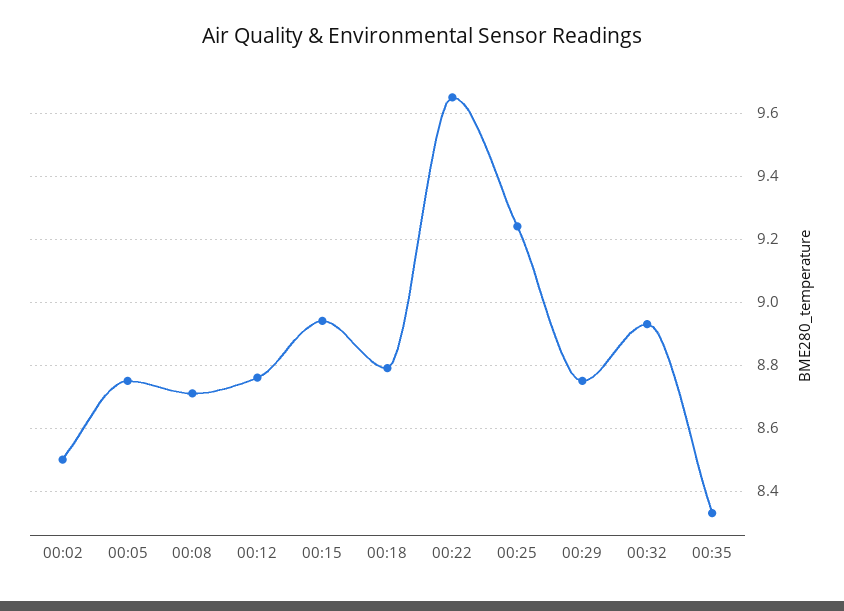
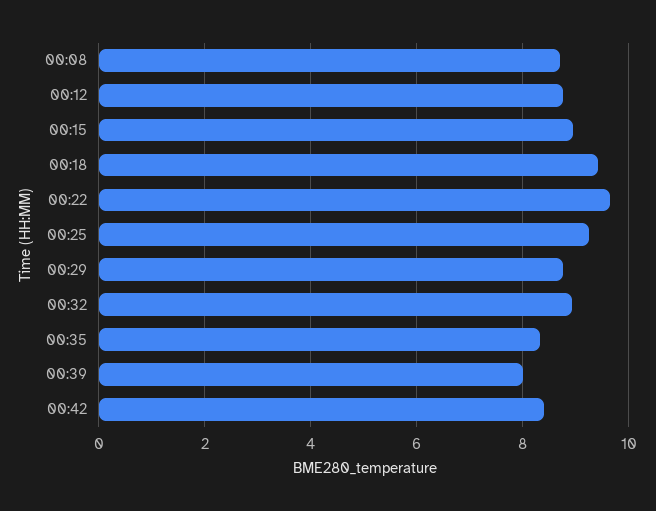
00:02: 8.5 -> none
00:05: 8.75 -> none
00:18: 8.8 -> 9.4
00:39: none -> 8
00:42: none -> 8.4

